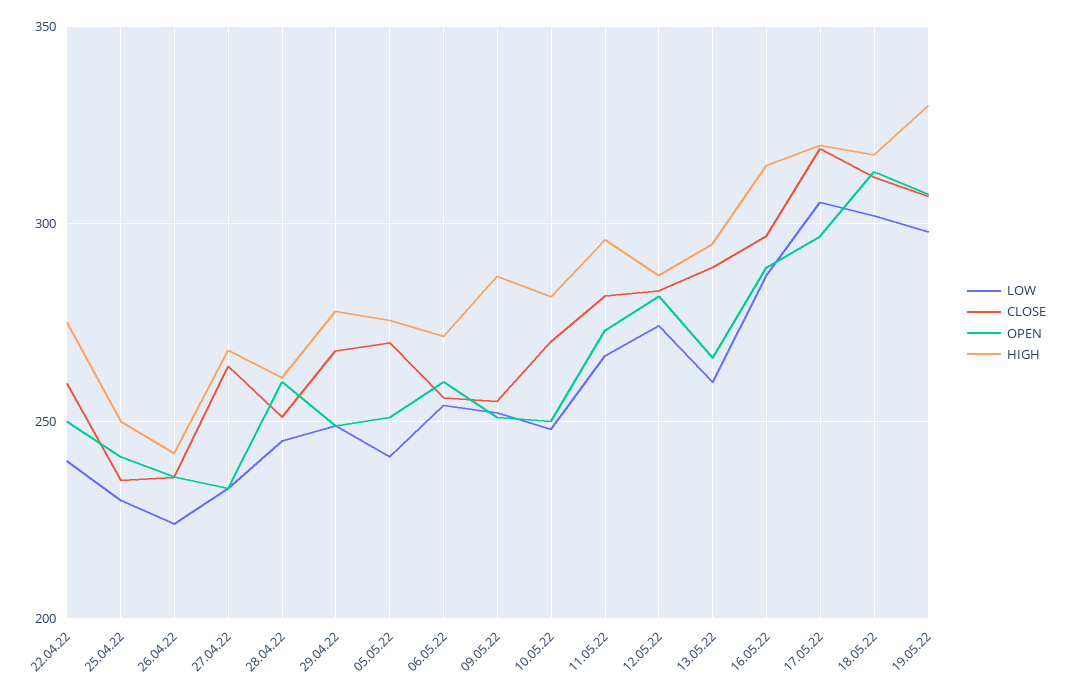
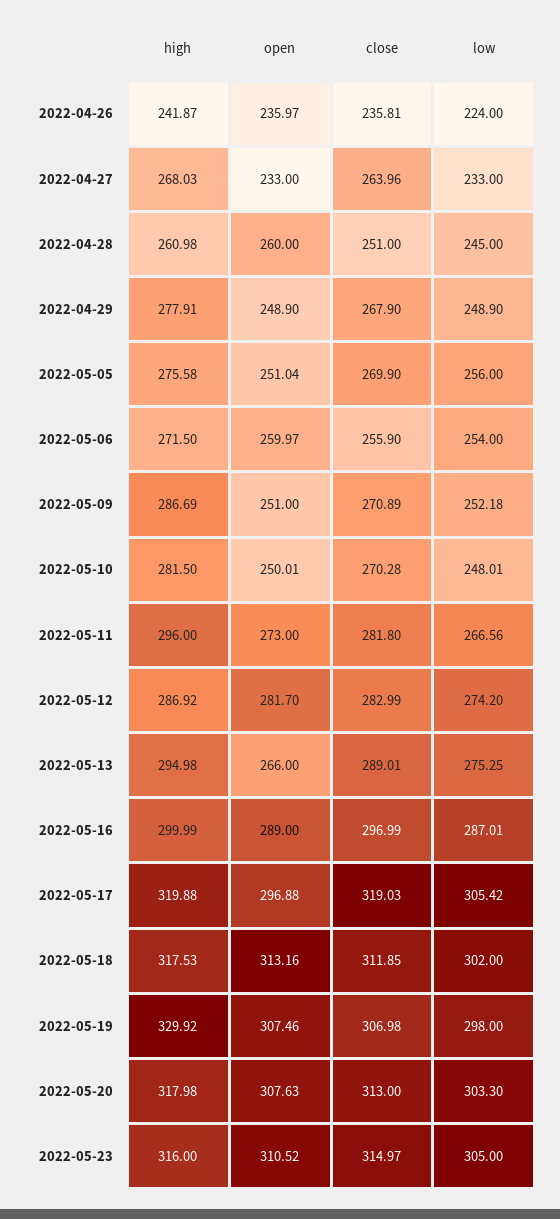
LOW, 22.04.22: 240 -> none
CLOSE, 22.04.22: 260 -> none
OPEN, 22.04.22: 250 -> none
HIGH, 22.04.22: 275 -> none
LOW, 25.04.22: 230 -> none
CLOSE, 25.04.22: 235 -> none
OPEN, 25.04.22: 240 -> none
HIGH, 25.04.22: 250 -> none
LOW, 05.05.22: 240 -> 256
CLOSE, 09.05.22: 255 -> 270.89
LOW, 13.05.22: 260 -> 275.25
HIGH, 16.05.22: 315 -> 299.99
HIGH, 2022-05-20: none -> 317.98
OPEN, 2022-05-20: none -> 307.63
CLOSE, 2022-05-20: none -> 313
LOW, 2022-05-20: none -> 303.3
HIGH, 2022-05-23: none -> 316
OPEN, 2022-05-23: none -> 310.52
CLOSE, 2022-05-23: none -> 314.97
LOW, 2022-05-23: none -> 305

